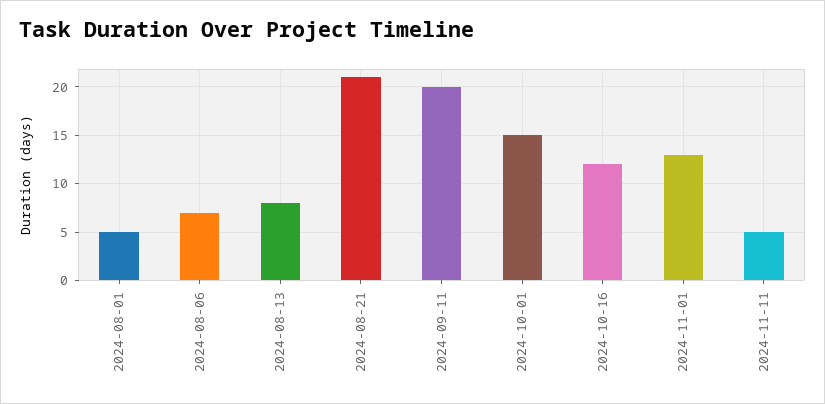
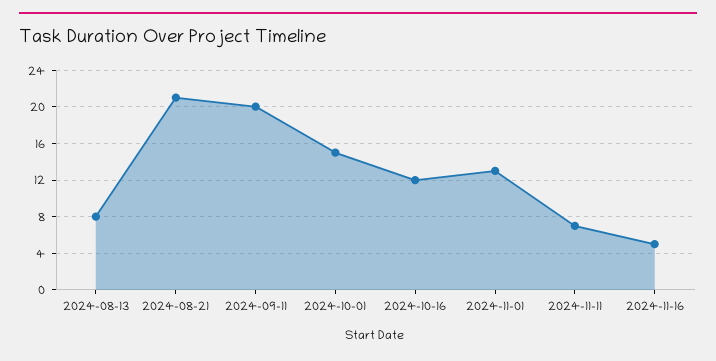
2024-08-01: 5 -> none
2024-08-06: 7 -> none
2024-11-11: 5 -> 7
2024-11-16: none -> 5

